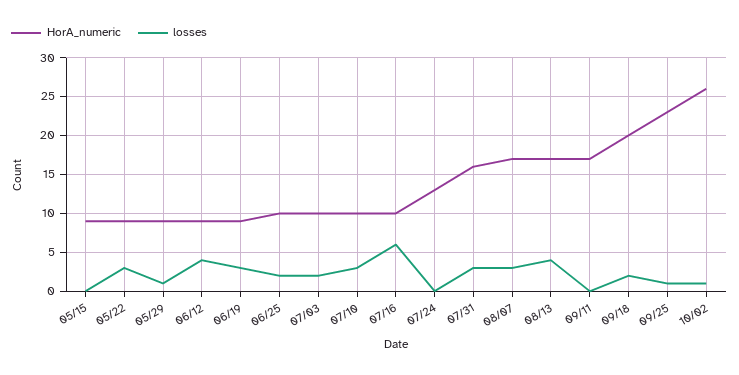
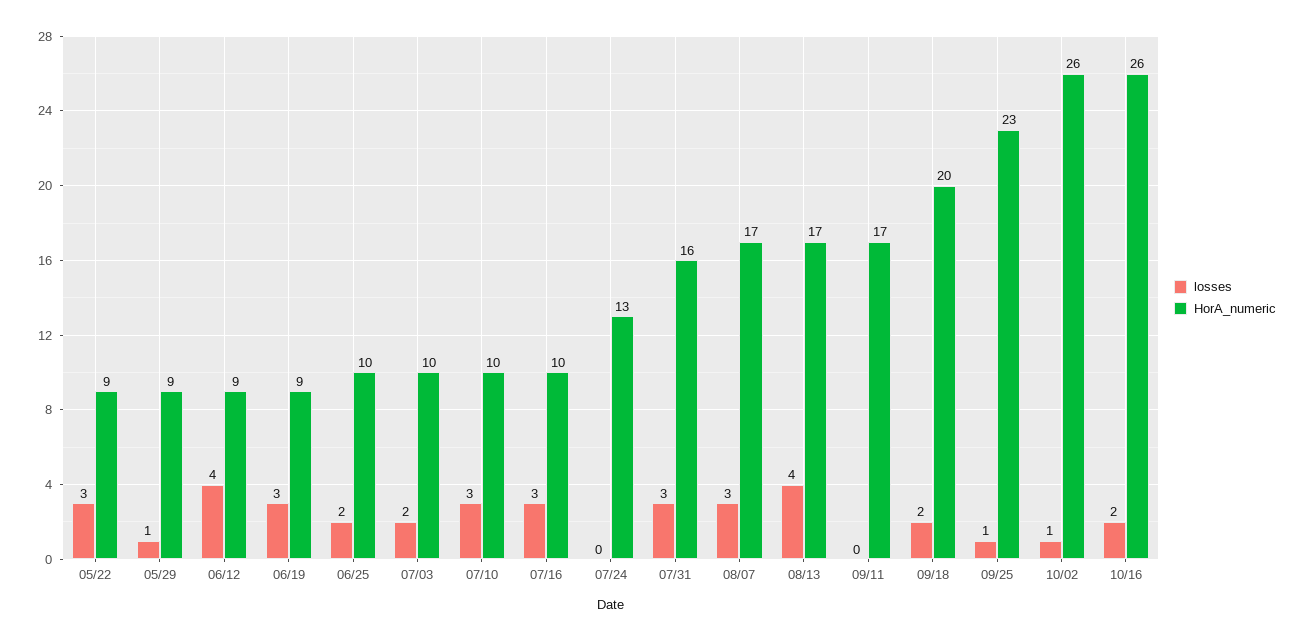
HorA_numeric, 05/15: 9 -> none
losses, 05/15: 0 -> none
losses, 07/16: 6 -> 3
losses, 10/16: none -> 2
HorA_numeric, 10/16: none -> 26

